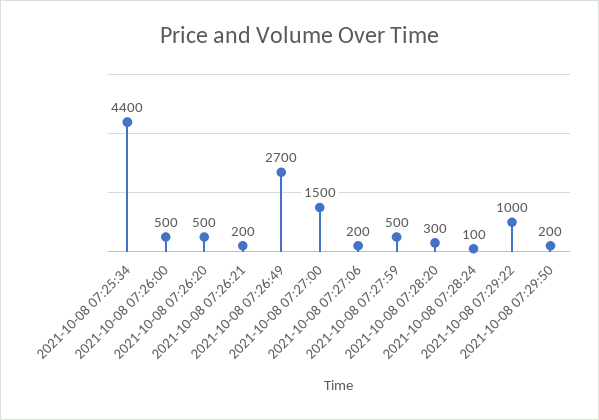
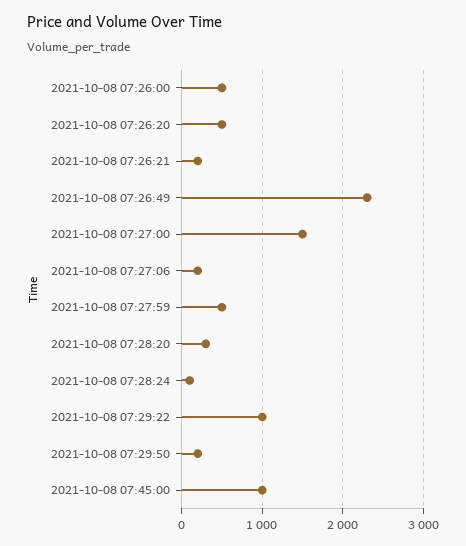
2021-10-08 07:25:34: 4400 -> none
2021-10-08 07:26:49: 2700 -> 2300
2021-10-08 07:45:00: none -> 1000

